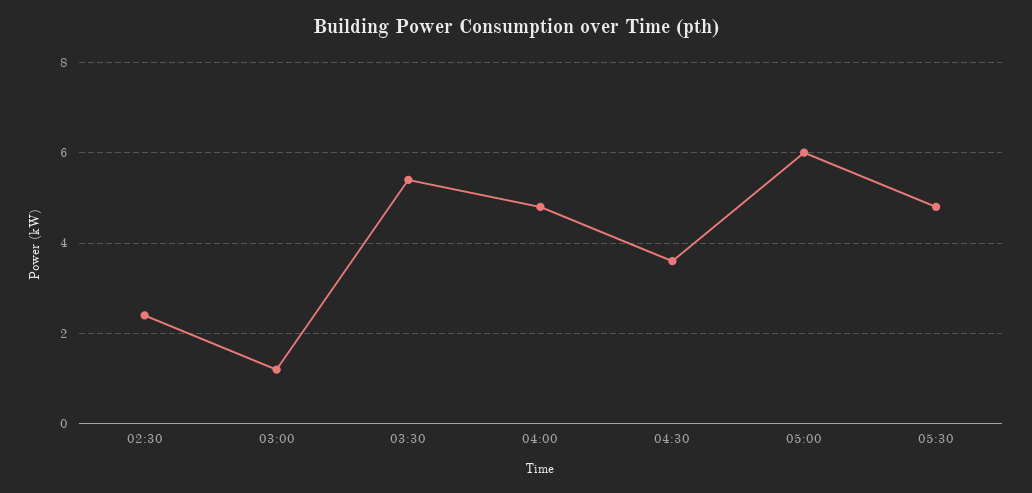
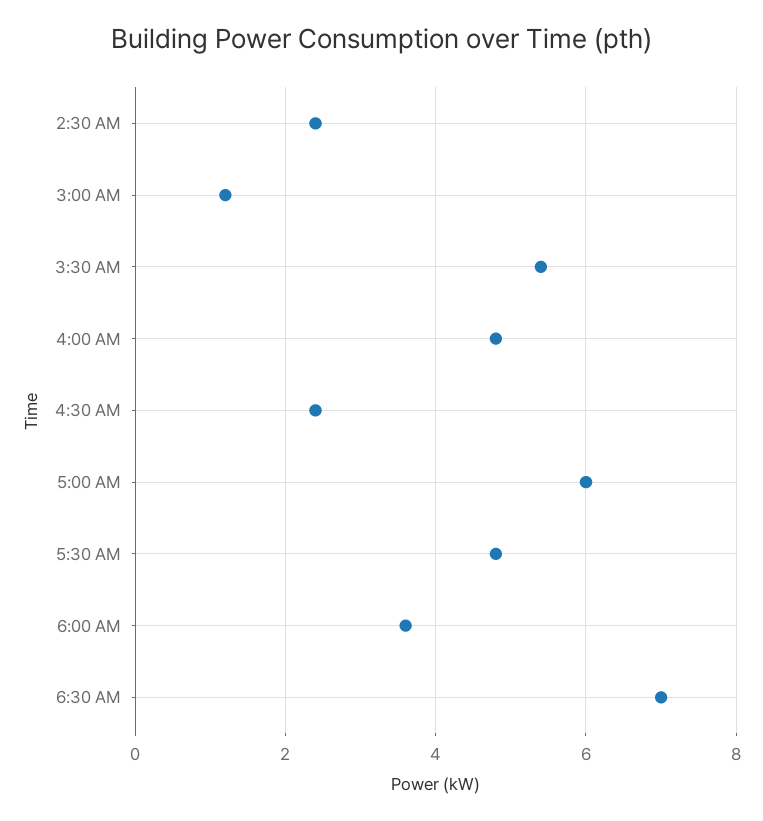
04:30: 3.5 -> 2.5
6:00 AM: none -> 3.5
6:30 AM: none -> 7

